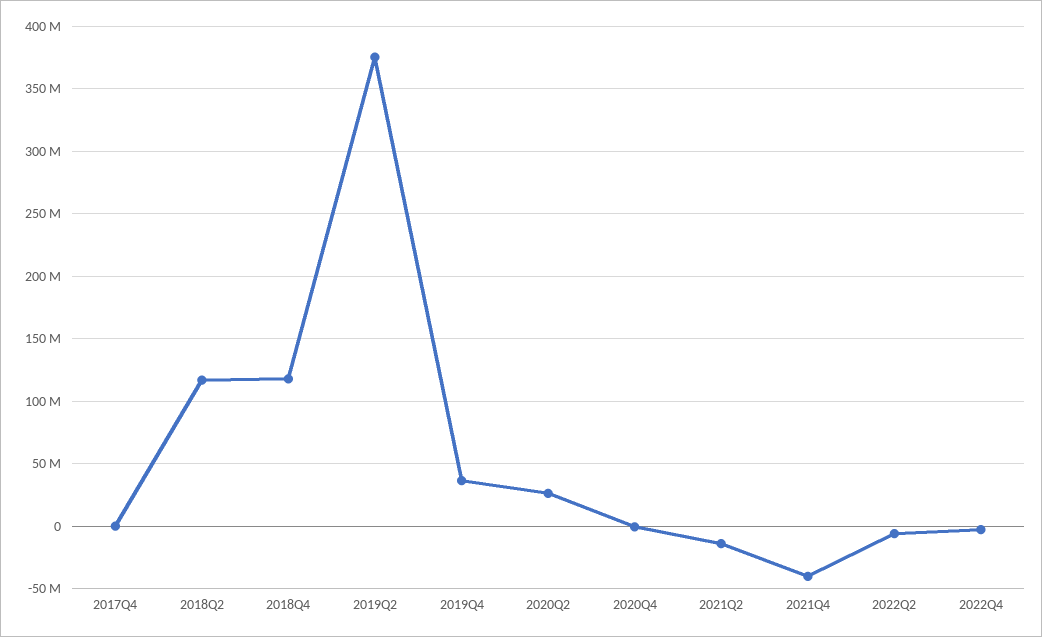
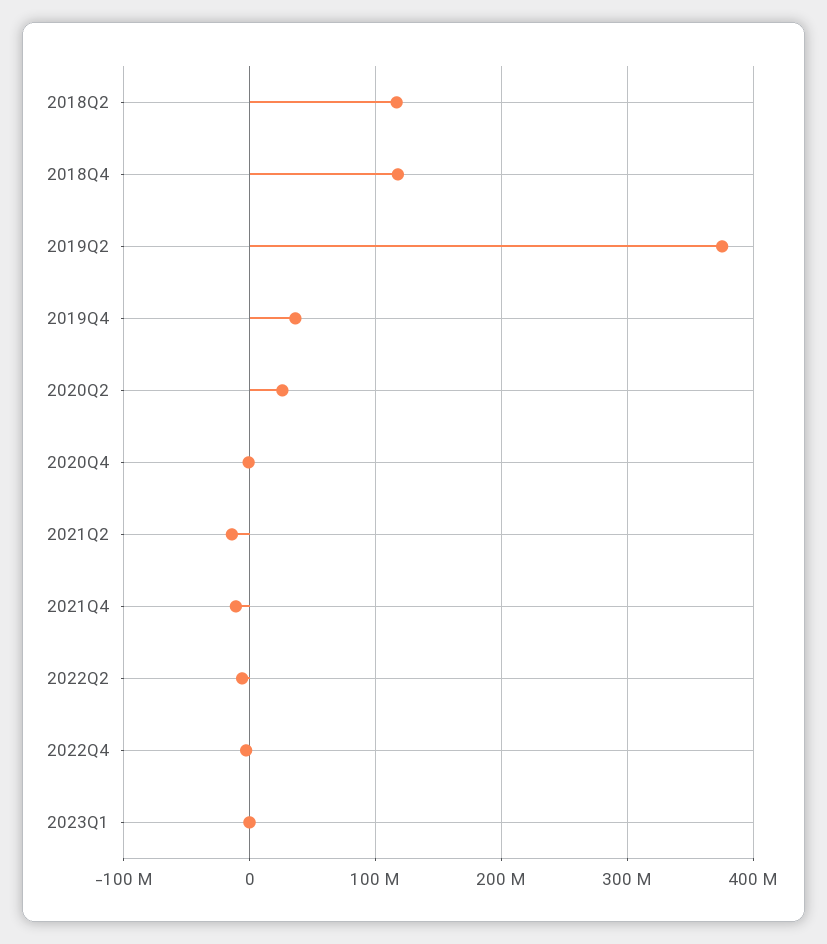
2017Q4: 0 -> none
2021Q4: -40000000 -> -10000000
2023Q1: none -> 0

